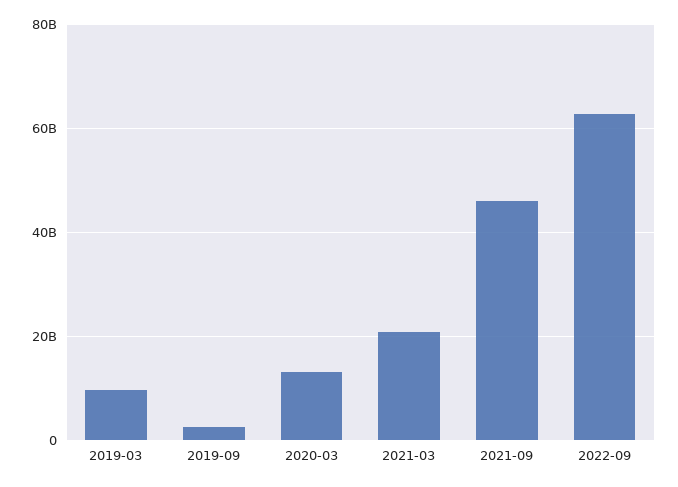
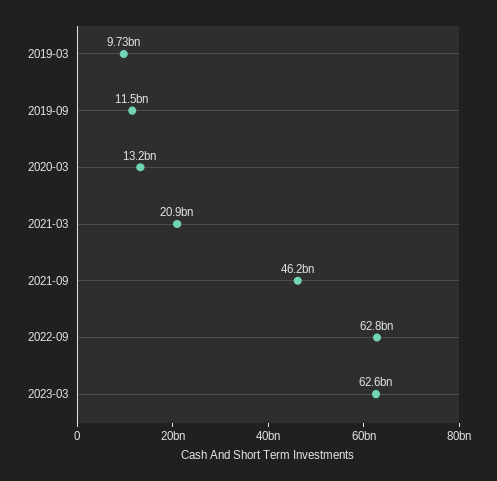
2019-09: 2000000000 -> 11500000000
2023-03: none -> 62600000000

